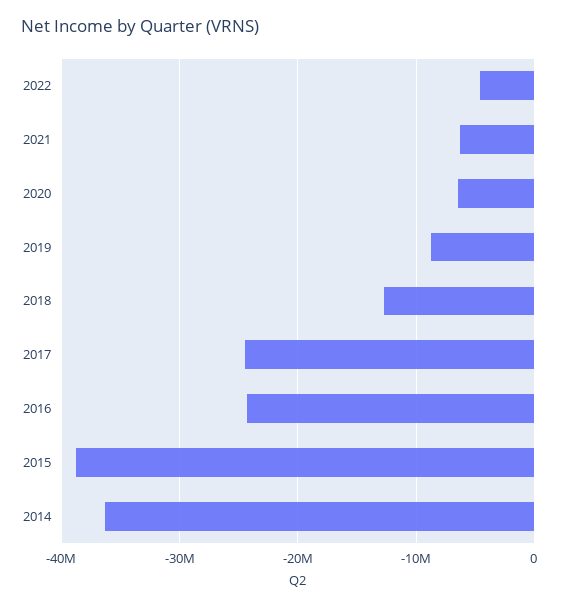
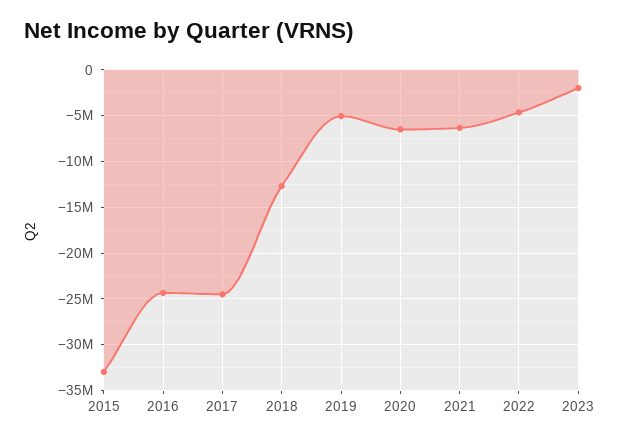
2019: -9000000 -> -5000000
2015: -39000000 -> -33000000
2014: -36000000 -> none
2023: none -> -2000000

